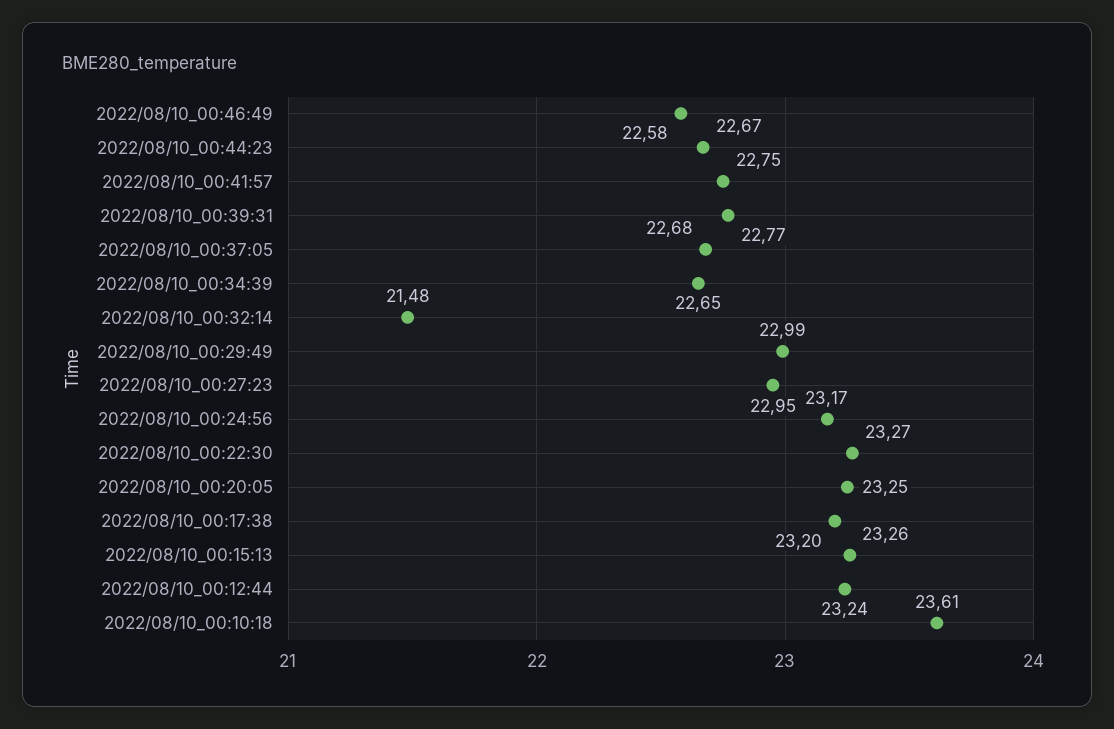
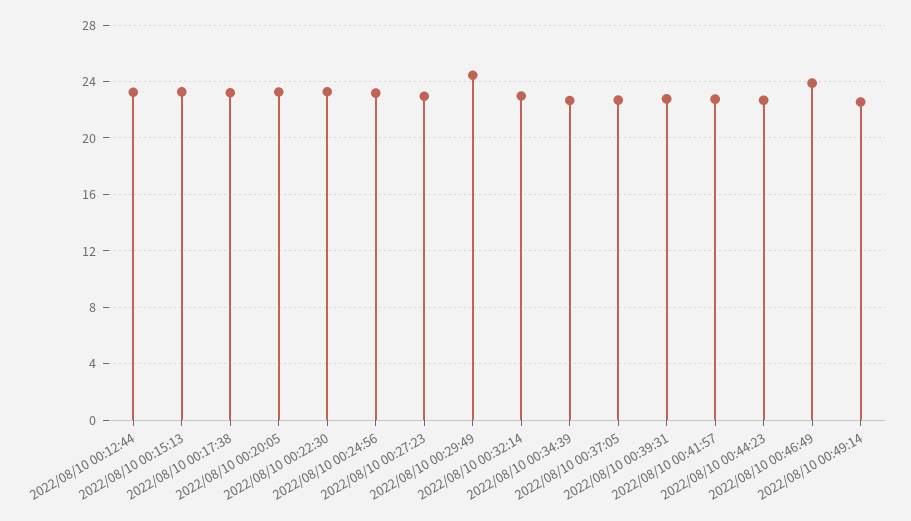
2022/08/10_00:46:49: 22.58 -> 24
2022/08/10_00:32:14: 21.48 -> 23
2022/08/10_00:29:49: 22.99 -> 24.5
2022/08/10_00:10:18: 23.61 -> none
2022/08/10 00:49:14: none -> 22.5

